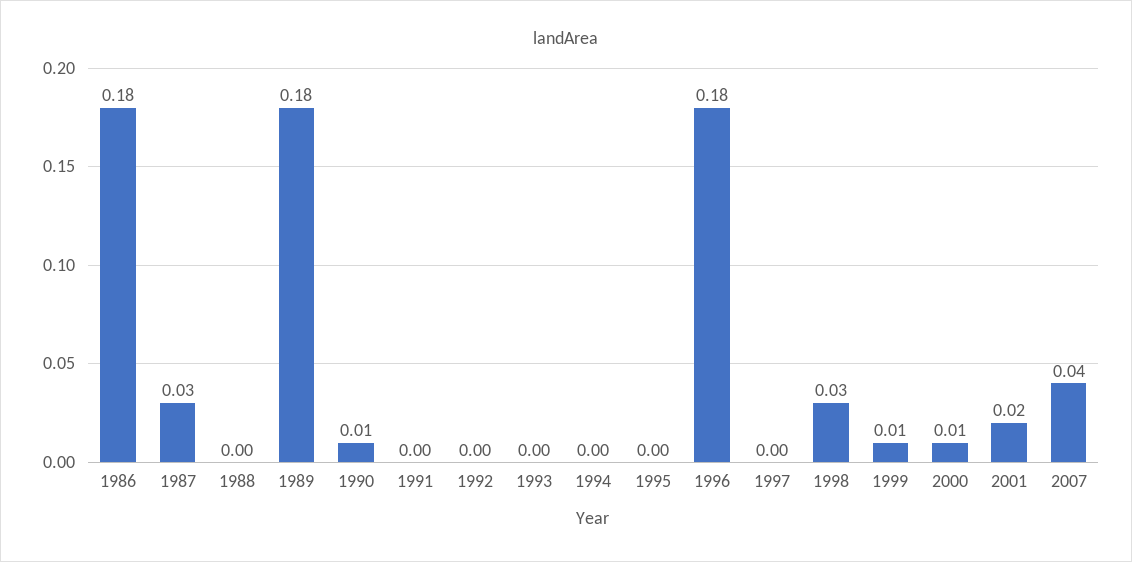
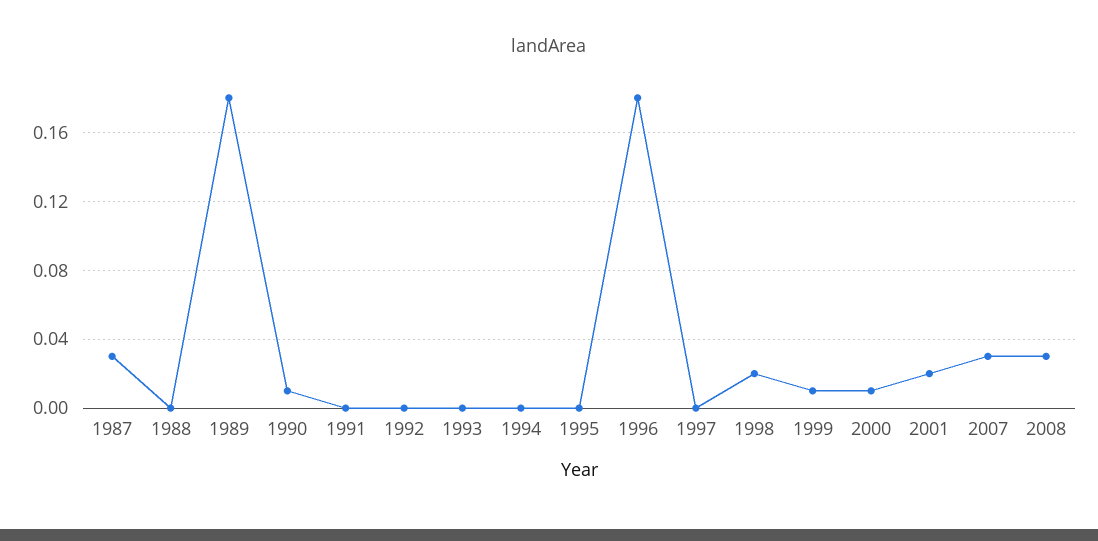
1986: 0.18 -> none
1998: 0.03 -> 0.02
2007: 0.04 -> 0.03
2008: none -> 0.03

